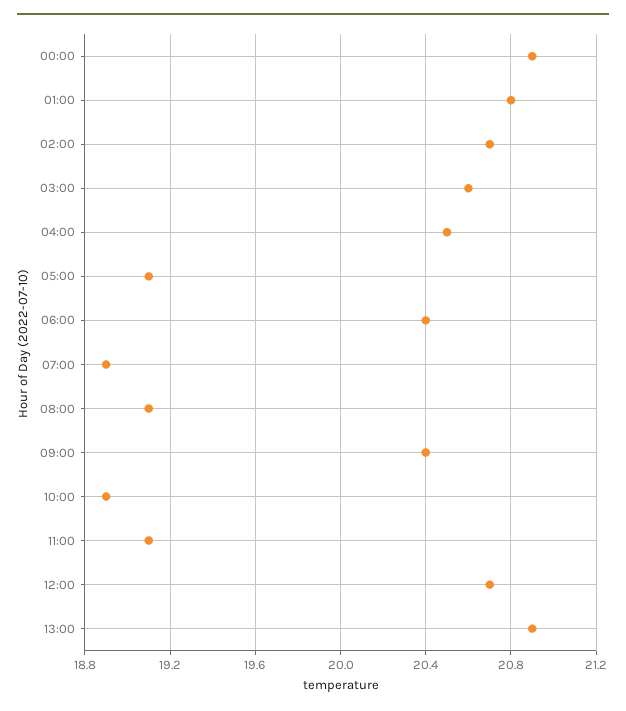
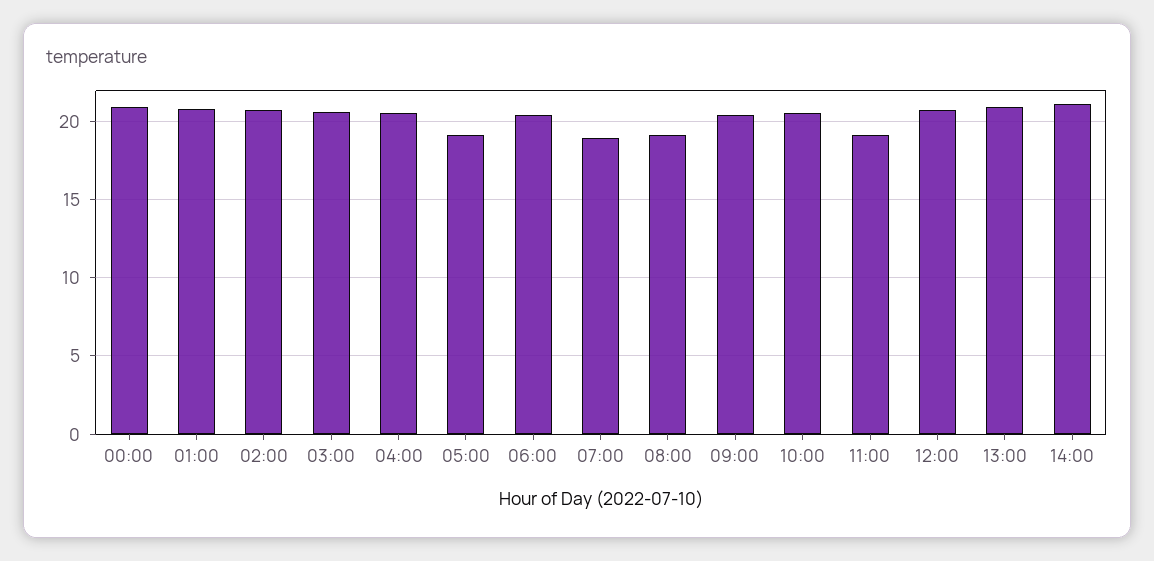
10:00: 18.9 -> 20.5
14:00: none -> 21

